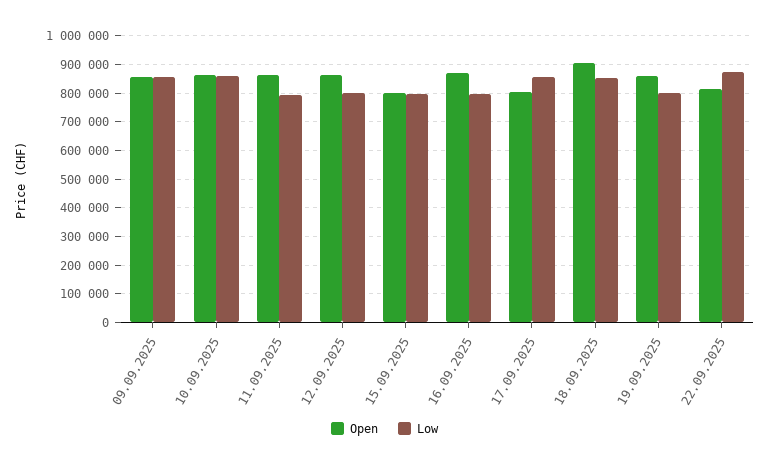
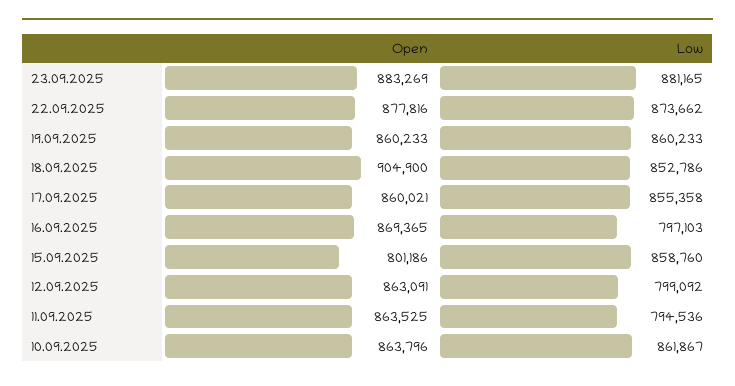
Open, 09.09.2025: 850000 -> none
Low, 09.09.2025: 850000 -> none
Low, 15.09.2025: 800000 -> 858760
Open, 17.09.2025: 800000 -> 860021
Low, 19.09.2025: 800000 -> 860233
Open, 22.09.2025: 825000 -> 877816
Open, 23.09.2025: none -> 883269
Low, 23.09.2025: none -> 881165

